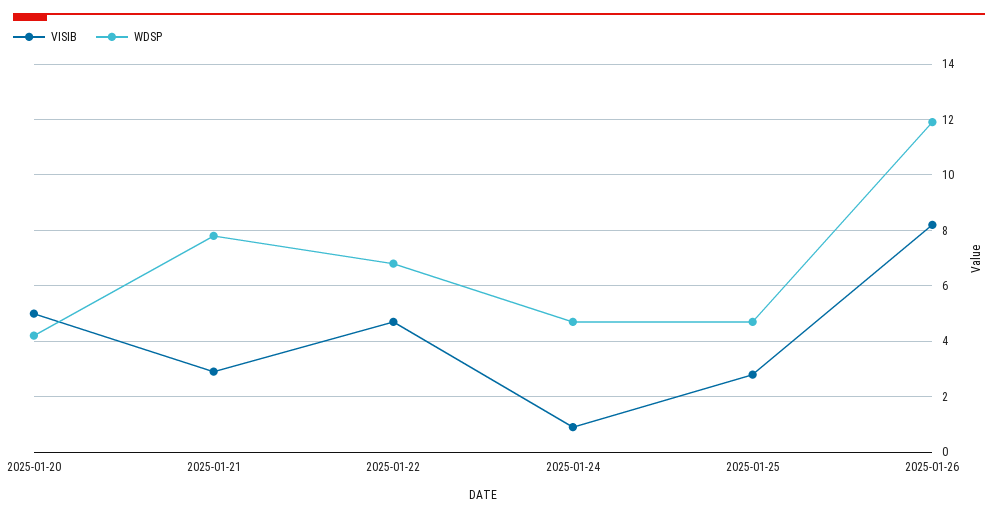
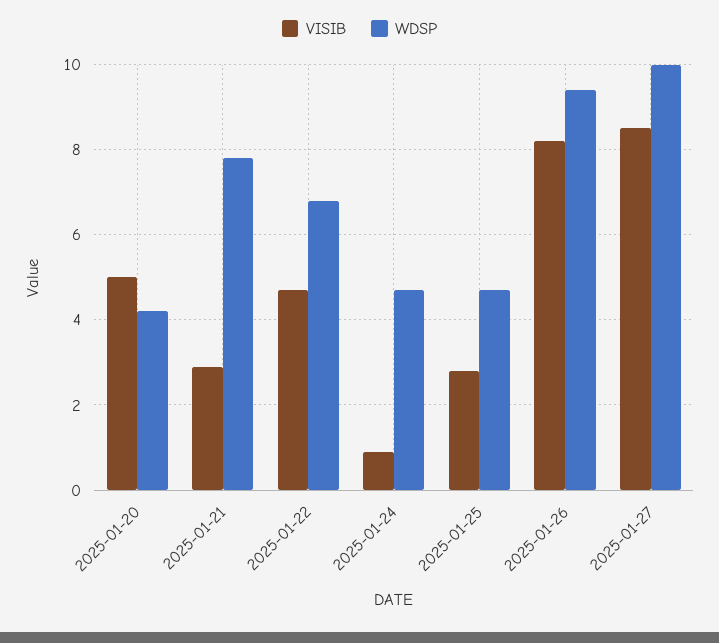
WDSP, 2025-01-26: 12 -> 9.5
VISIB, 2025-01-27: none -> 8.5
WDSP, 2025-01-27: none -> 10

